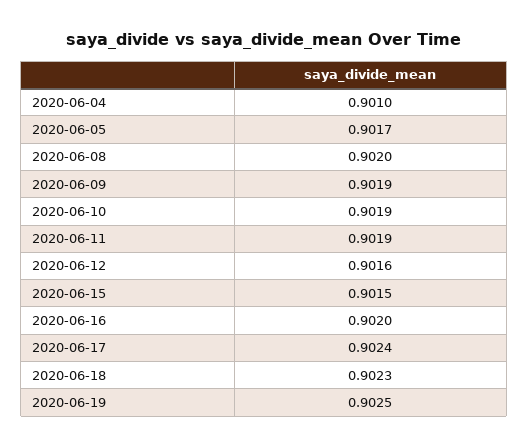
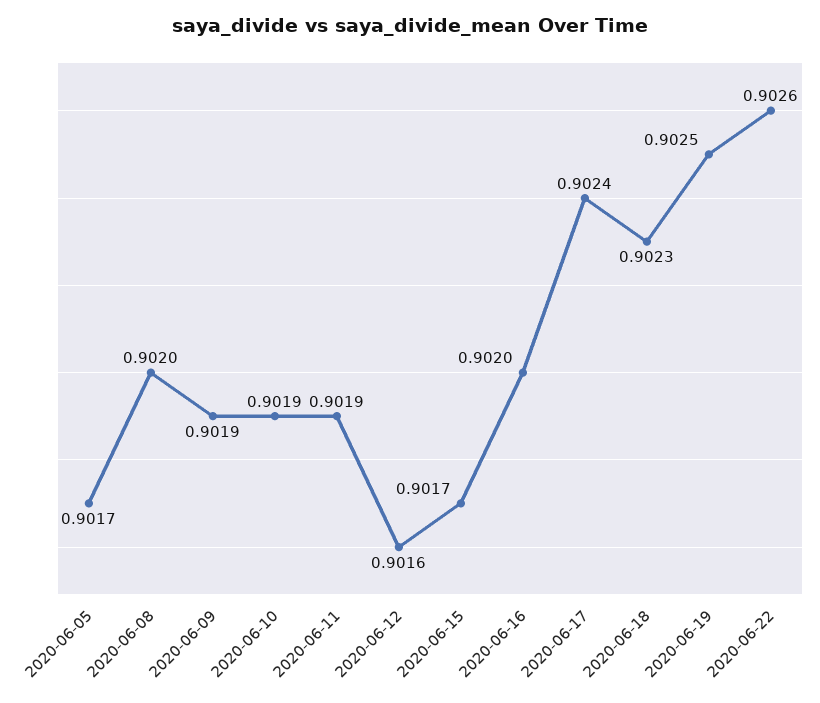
2020-06-04: 0.901 -> none
2020-06-15: 0.9015 -> 0.9017
2020-06-22: none -> 0.9026

